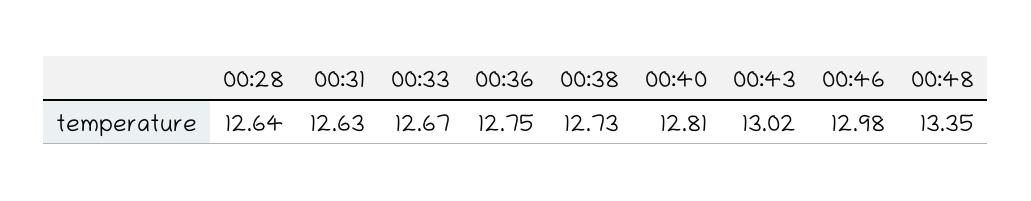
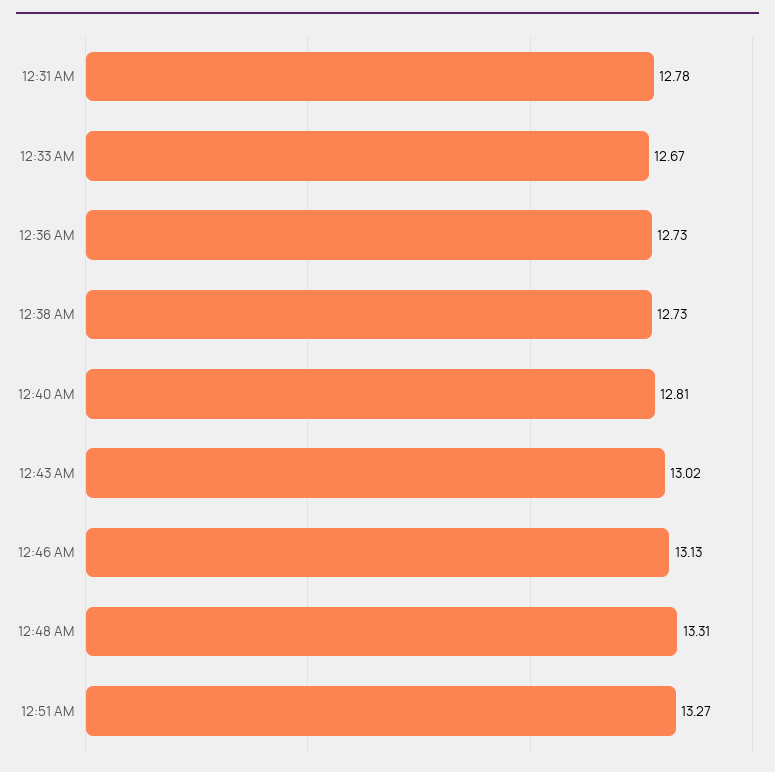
00:28: 12.64 -> none
00:31: 12.63 -> 12.78
00:36: 12.75 -> 12.73
00:46: 12.98 -> 13.13
00:48: 13.35 -> 13.31
12:51 AM: none -> 13.27

